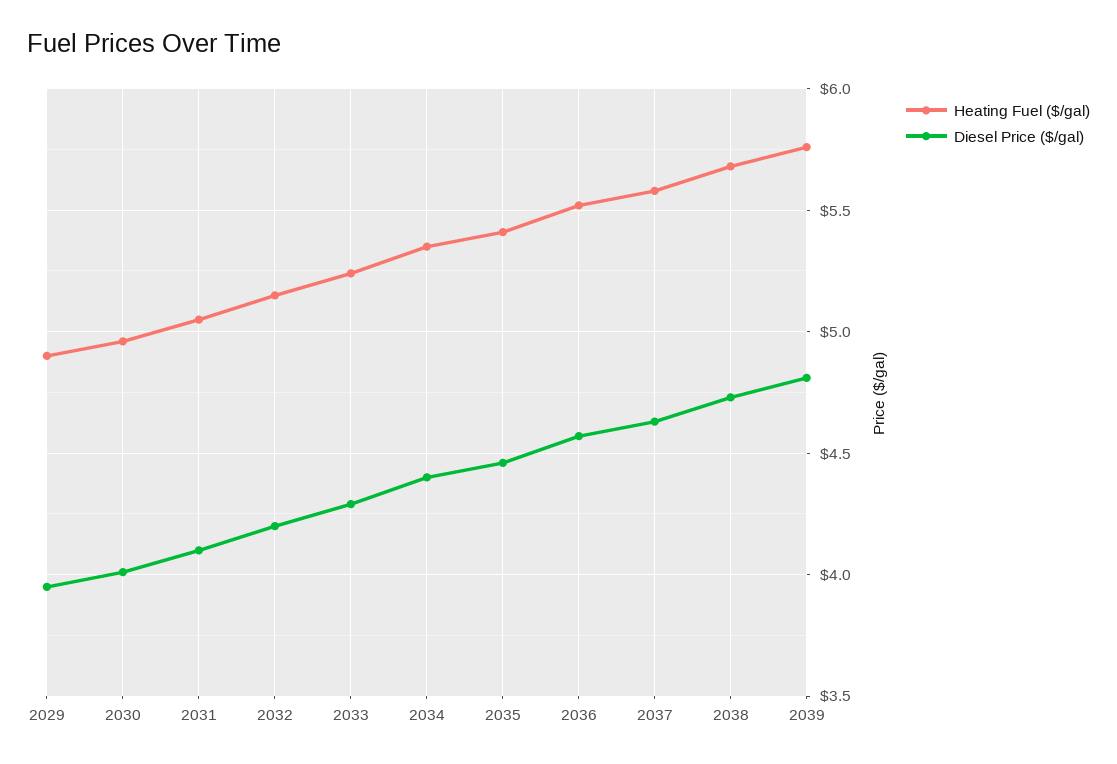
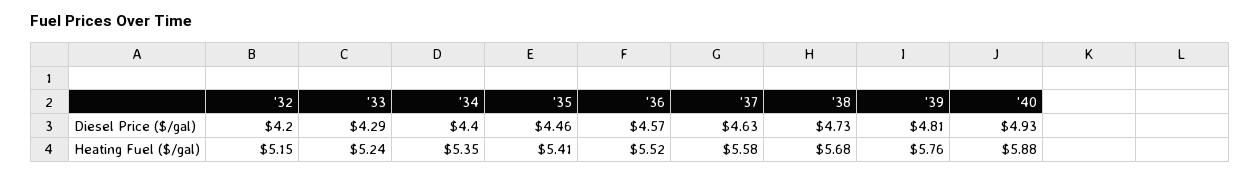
Heating Fuel ($/gal), 2029: 4.9 -> none
Diesel Price ($/gal), 2029: 3.95 -> none
Heating Fuel ($/gal), 2030: 4.95 -> none
Diesel Price ($/gal), 2030: 4 -> none
Heating Fuel ($/gal), 2031: 5.05 -> none
Diesel Price ($/gal), 2031: 4.1 -> none
Diesel Price ($/gal), '40: none -> 4.93
Heating Fuel ($/gal), '40: none -> 5.88

